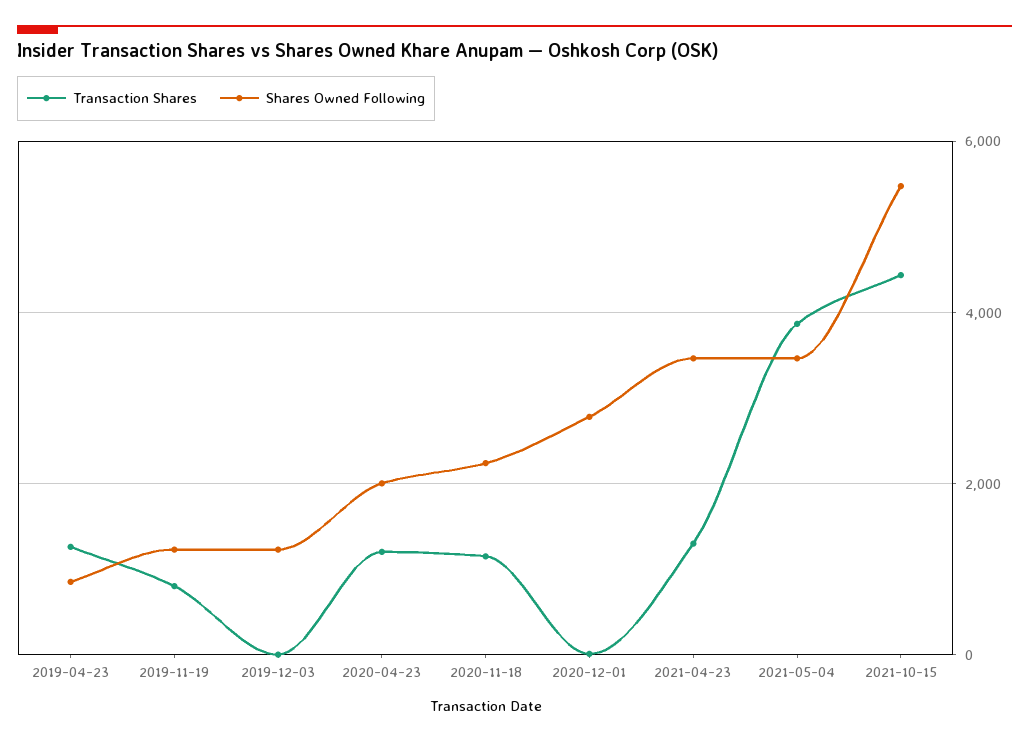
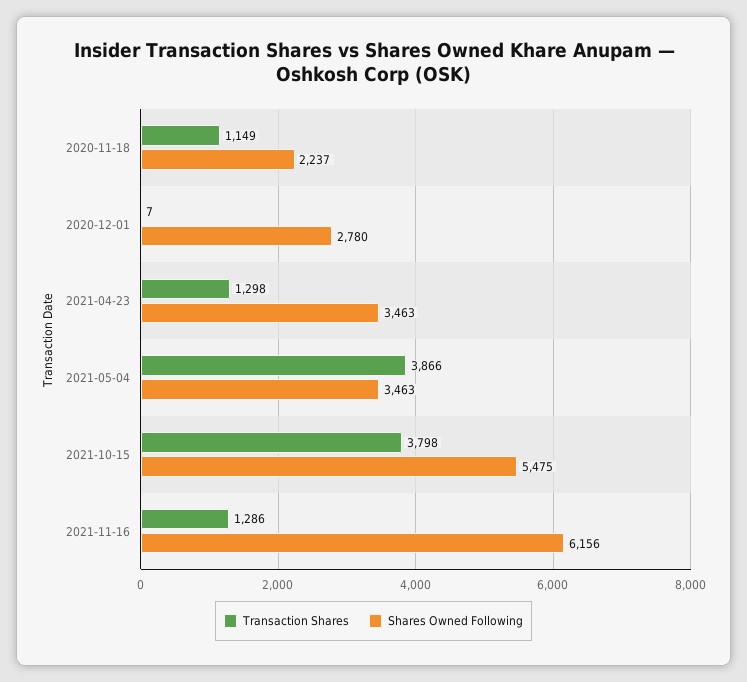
Transaction Shares, 2019-04-23: 1200 -> none
Shares Owned Following, 2019-04-23: 800 -> none
Transaction Shares, 2019-11-19: 800 -> none
Shares Owned Following, 2019-11-19: 1200 -> none
Transaction Shares, 2019-12-03: 0 -> none
Shares Owned Following, 2019-12-03: 1200 -> none
Transaction Shares, 2020-04-23: 1200 -> none
Shares Owned Following, 2020-04-23: 2000 -> none
Transaction Shares, 2021-10-15: 4400 -> 3798
Transaction Shares, 2021-11-16: none -> 1286
Shares Owned Following, 2021-11-16: none -> 6156

